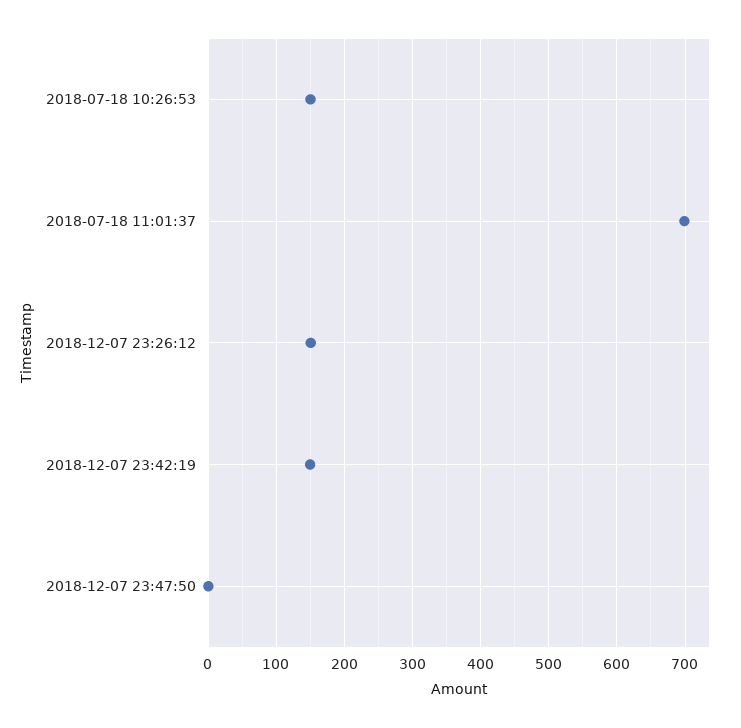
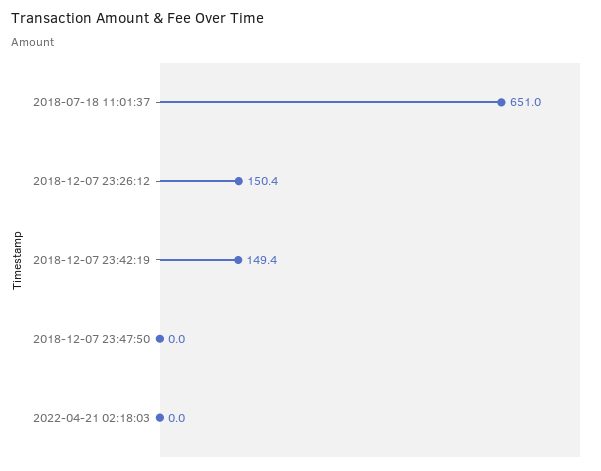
2018-07-18 10:26:53: 150 -> none
2018-07-18 11:01:37: 700 -> 651
2022-04-21 02:18:03: none -> 0

